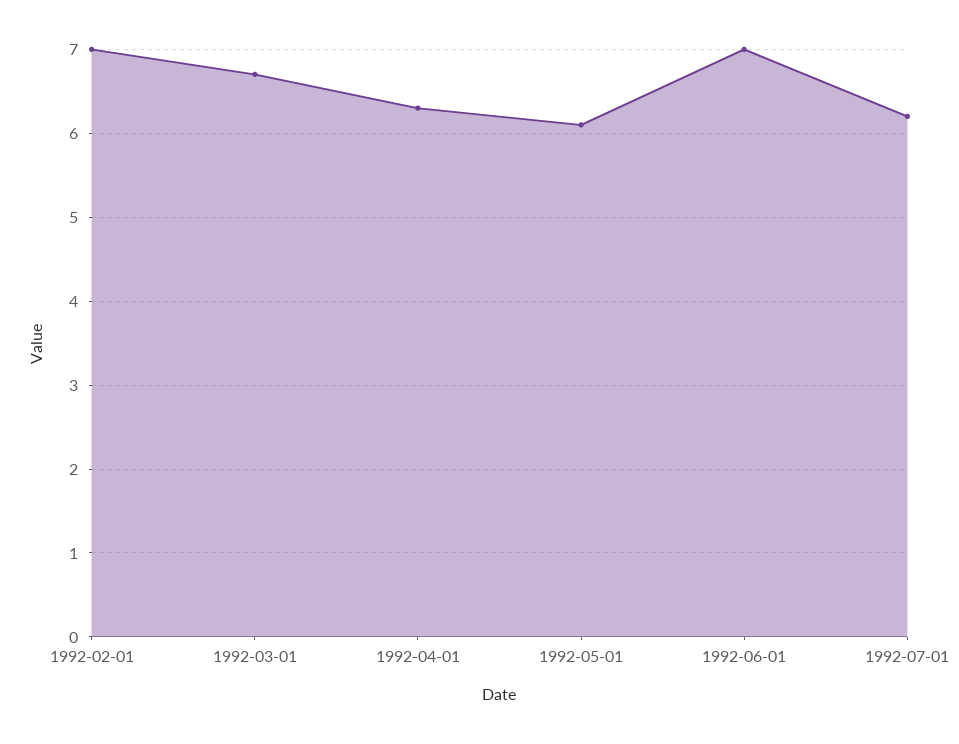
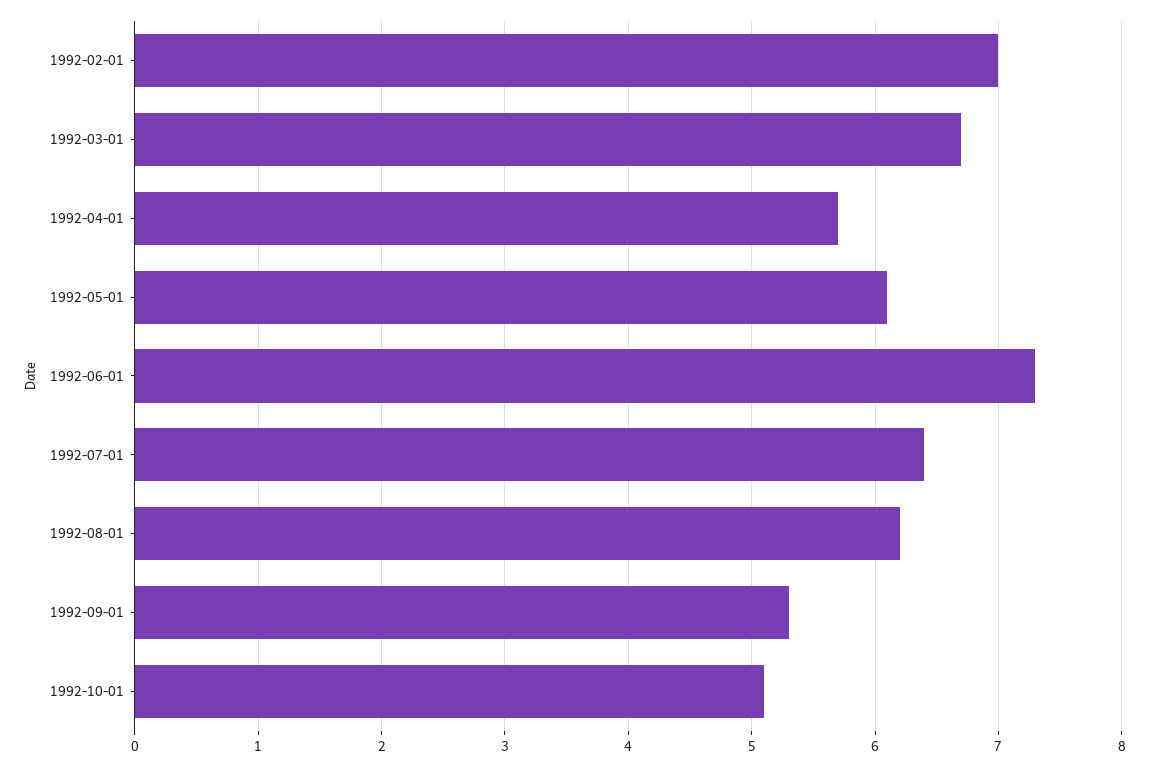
1992-04-01: 6.3 -> 5.7
1992-06-01: 7 -> 7.3
1992-07-01: 6.2 -> 6.4
1992-08-01: none -> 6.2
1992-09-01: none -> 5.3
1992-10-01: none -> 5.1

